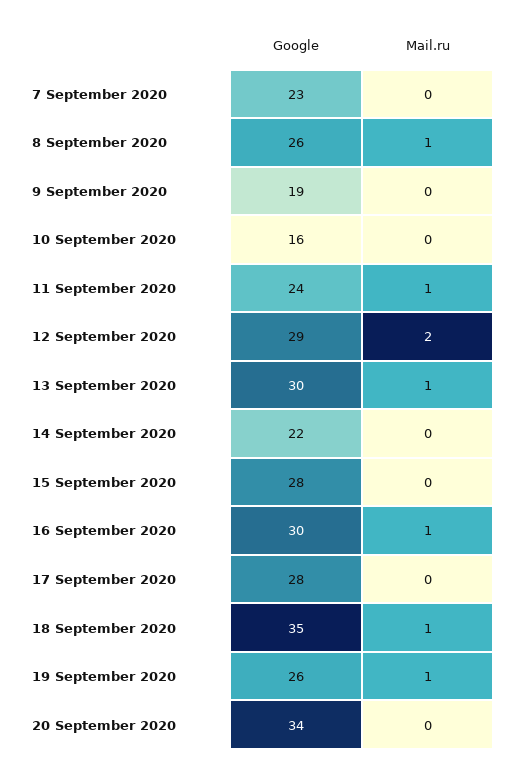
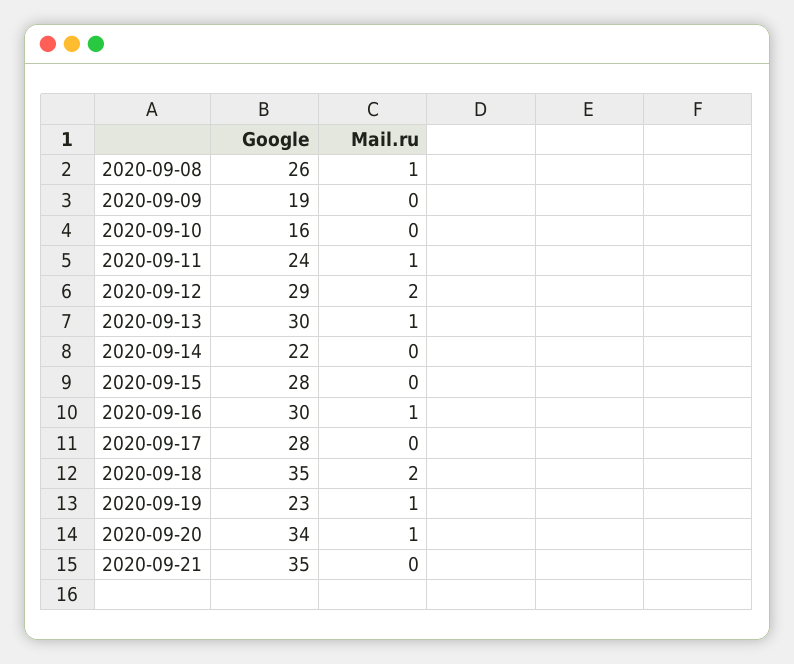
Google, 7 September 2020: 23 -> none
Mail.ru, 7 September 2020: 0 -> none
Mail.ru, 18 September 2020: 1 -> 2
Google, 19 September 2020: 26 -> 23
Mail.ru, 20 September 2020: 0 -> 1
Google, 2020-09-21: none -> 35
Mail.ru, 2020-09-21: none -> 0

